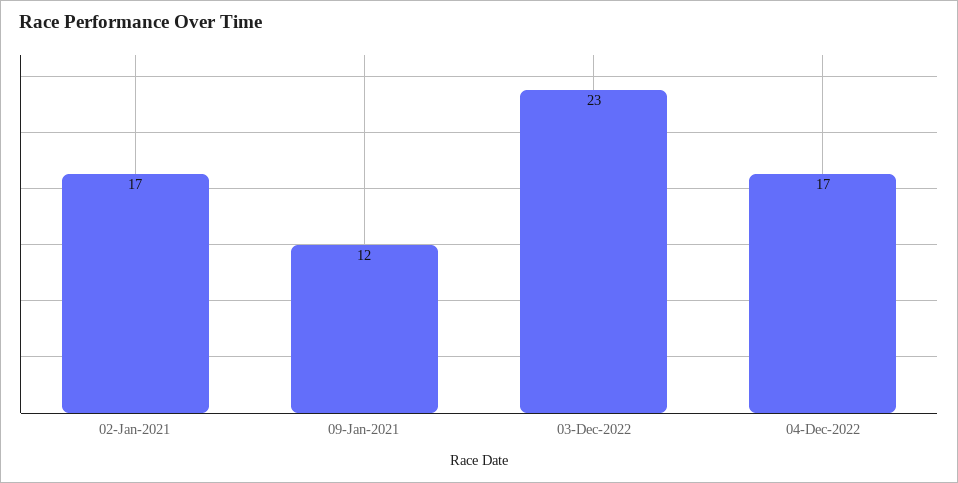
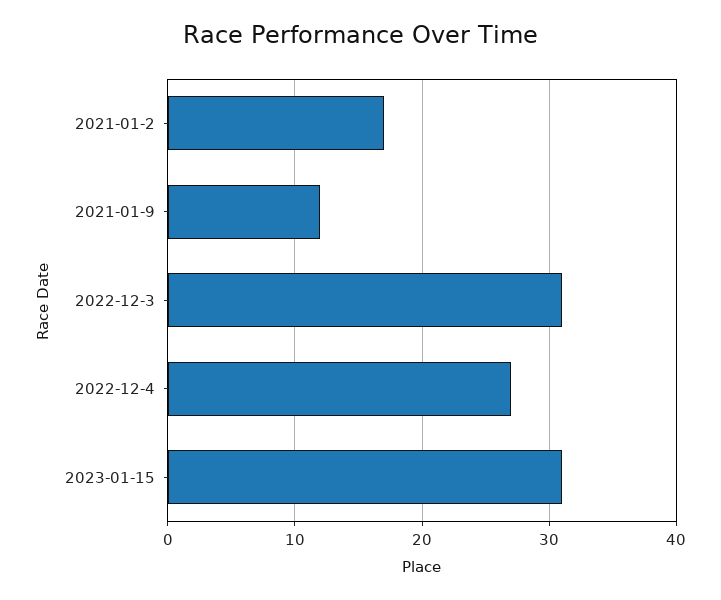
03-Dec-2022: 23 -> 31
04-Dec-2022: 17 -> 27
2023-01-15: none -> 31

